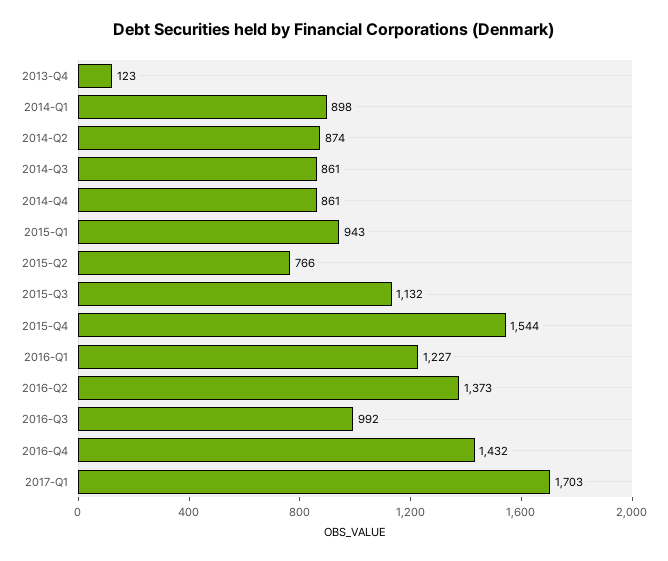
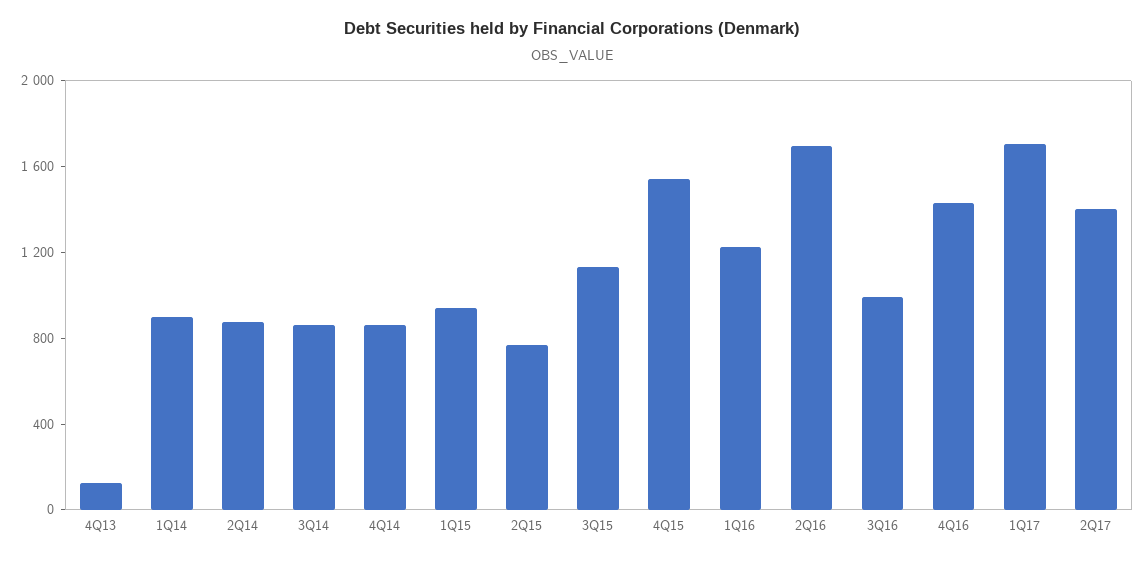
2016-Q2: 1373 -> 1700
2Q17: none -> 1400

